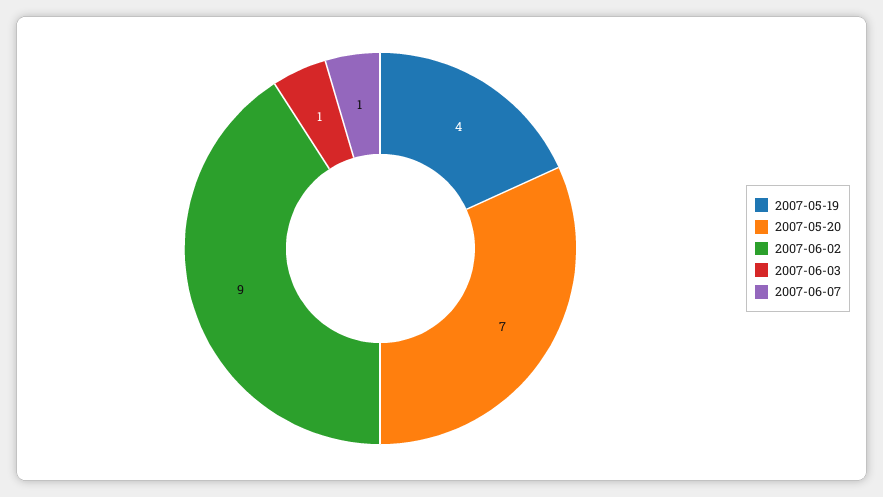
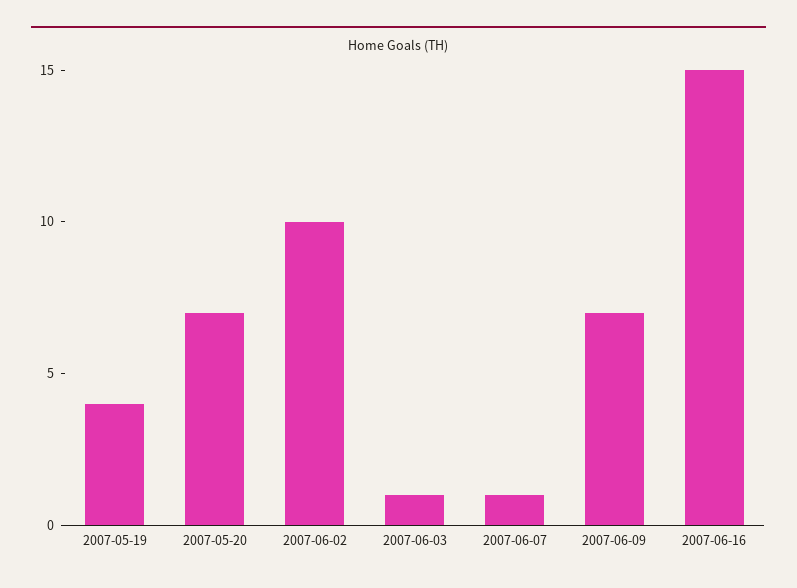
2007-06-02: 9 -> 10
2007-06-09: none -> 7
2007-06-16: none -> 15

